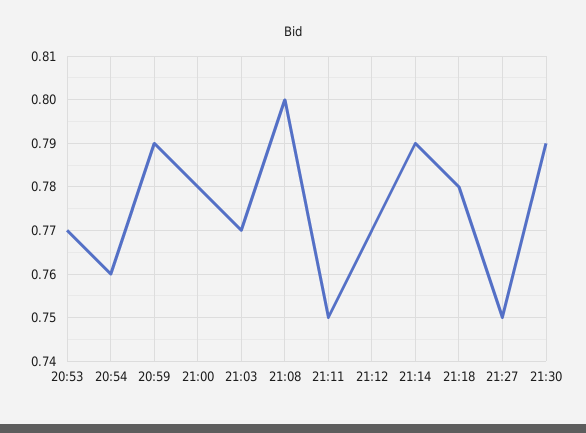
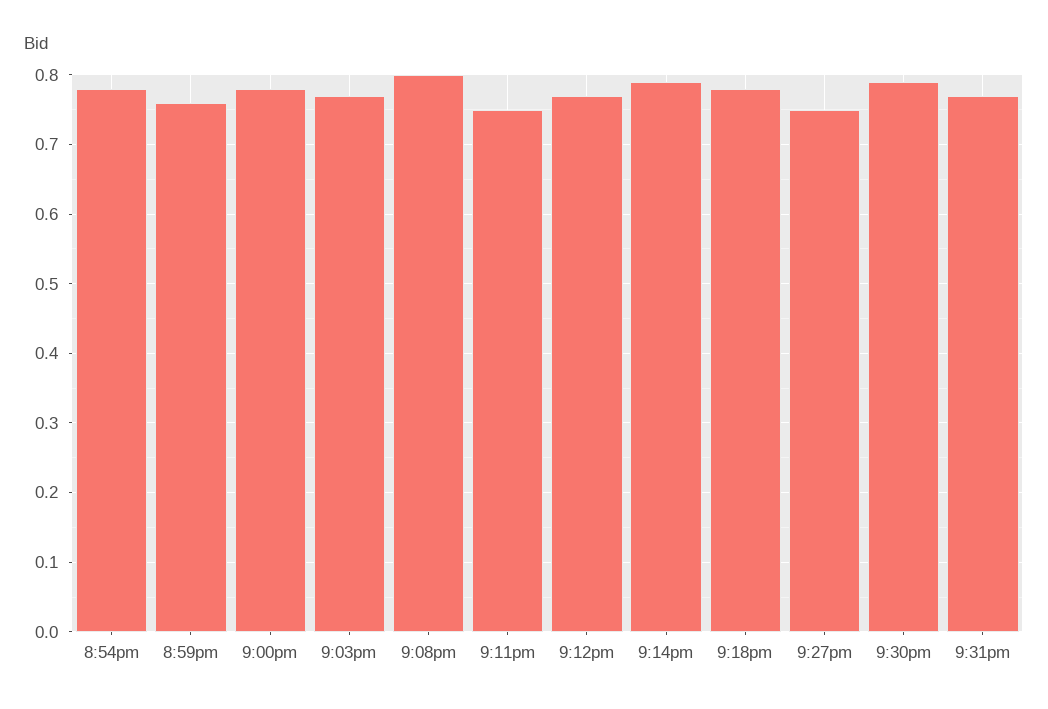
20:53: 0.77 -> none
20:54: 0.76 -> 0.78
20:59: 0.79 -> 0.76
9:31pm: none -> 0.77

